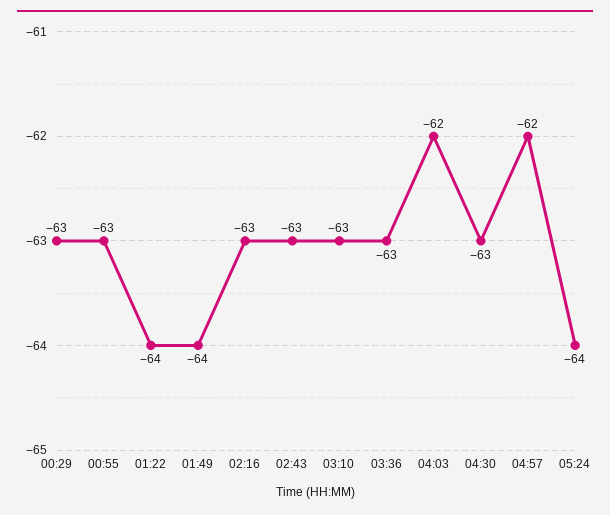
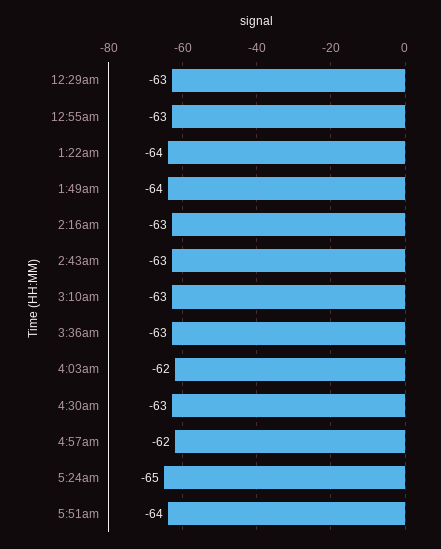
05:24: -64 -> -65
5:51am: none -> -64

